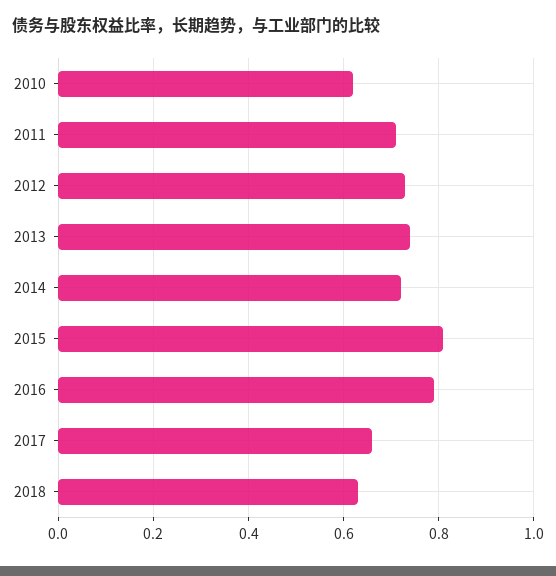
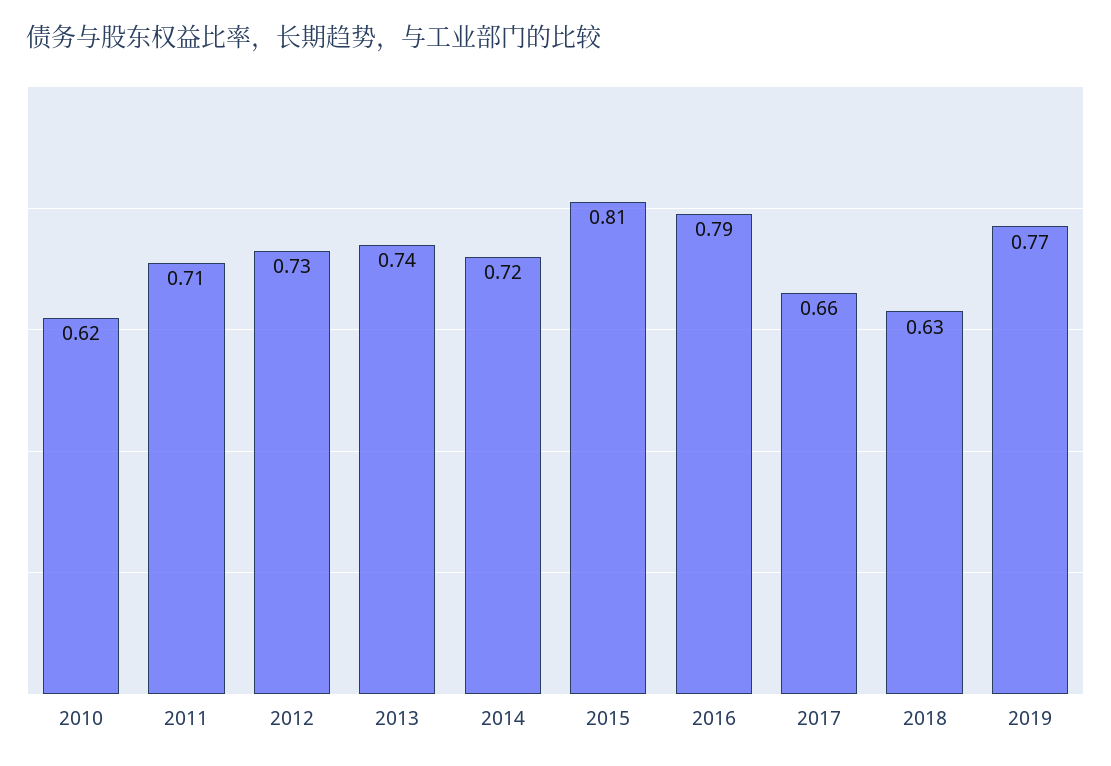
2019: none -> 0.77

